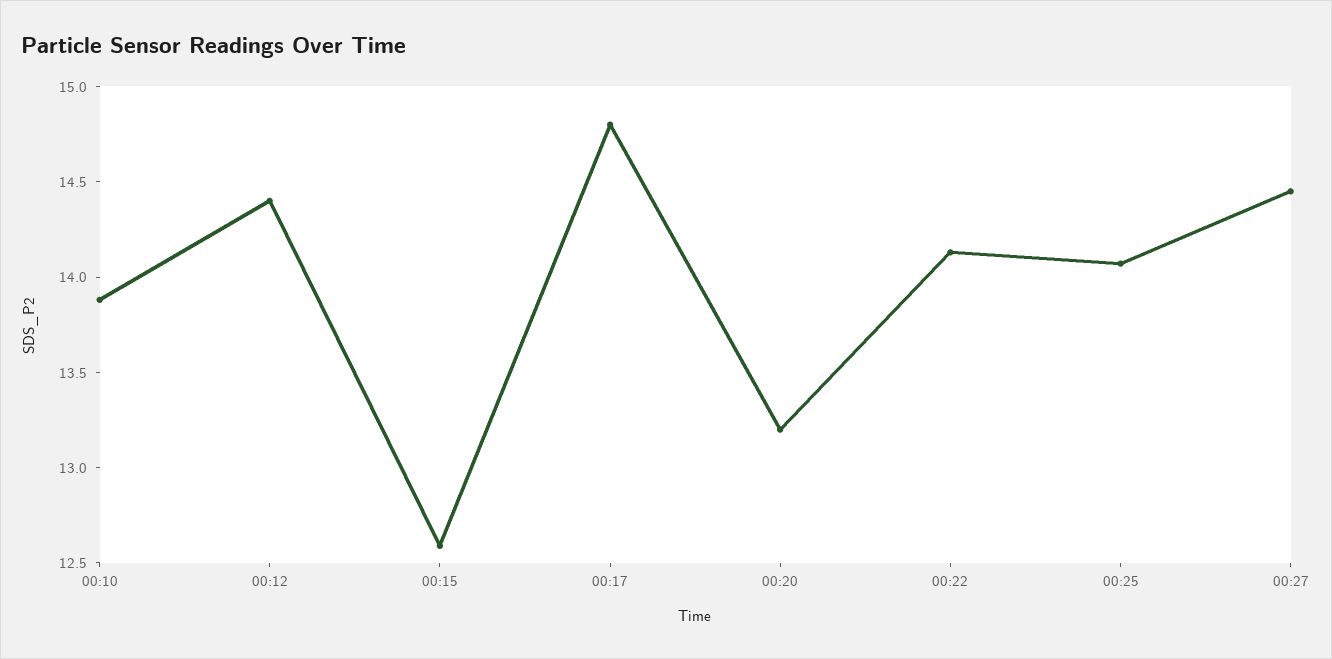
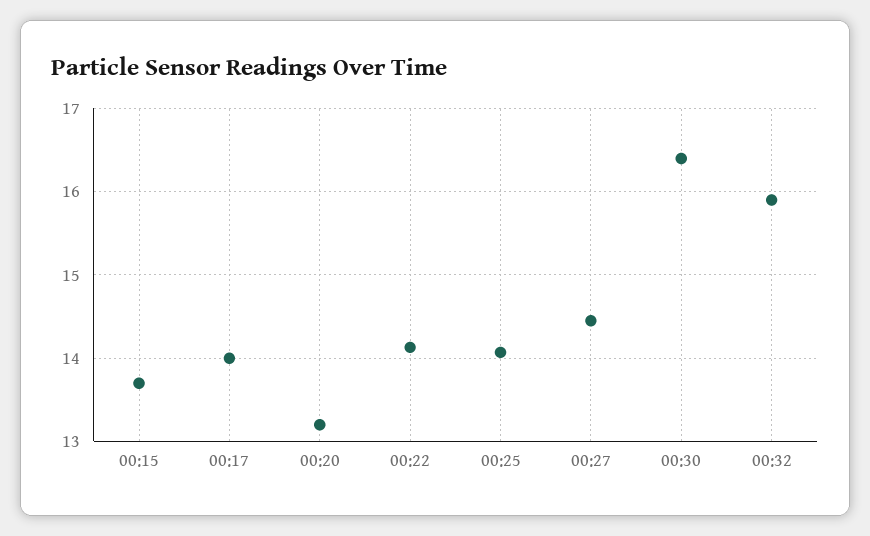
00:10: 13.9 -> none
00:12: 14.4 -> none
00:15: 12.6 -> 13.7
00:17: 14.8 -> 14
00:30: none -> 16.4
00:32: none -> 15.9

